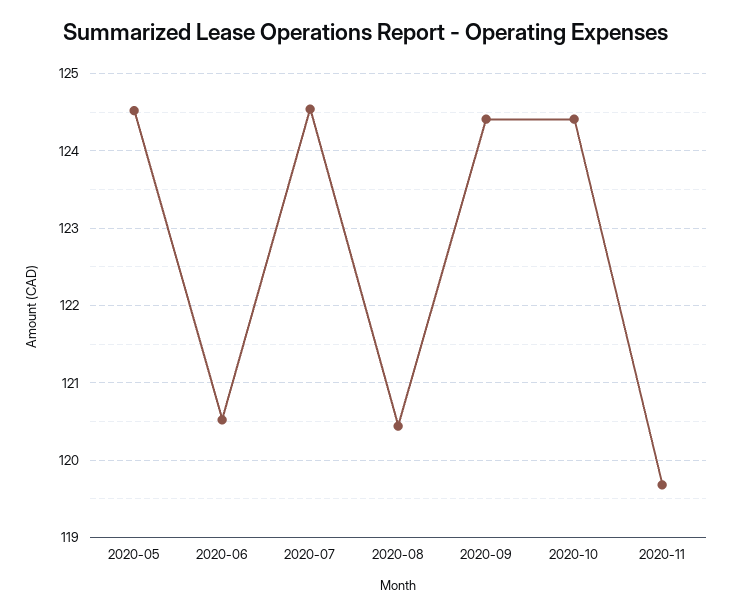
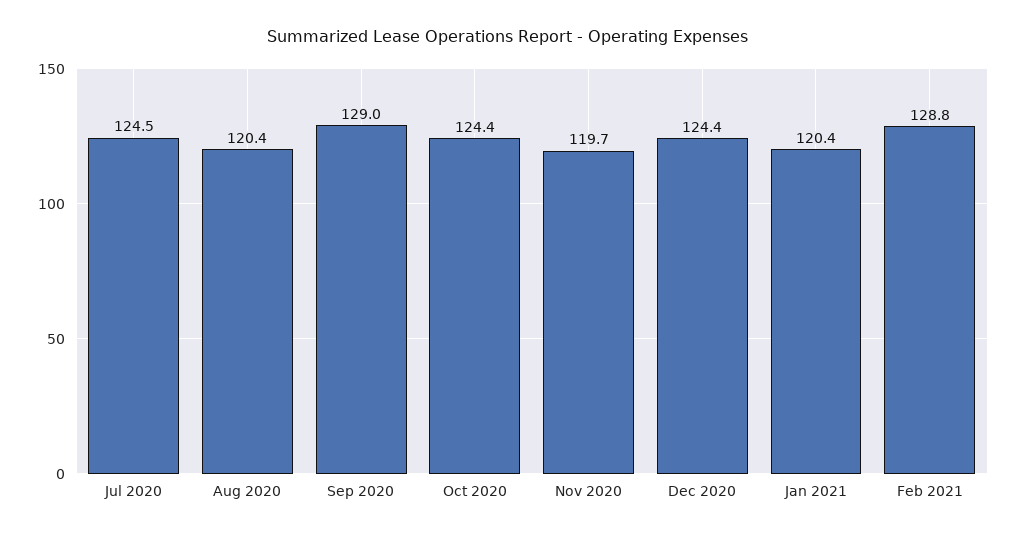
2020-05: 124.5 -> none
2020-06: 120.5 -> none
2020-09: 124.4 -> 129
Dec 2020: none -> 124.4
Jan 2021: none -> 120.4
Feb 2021: none -> 128.8

